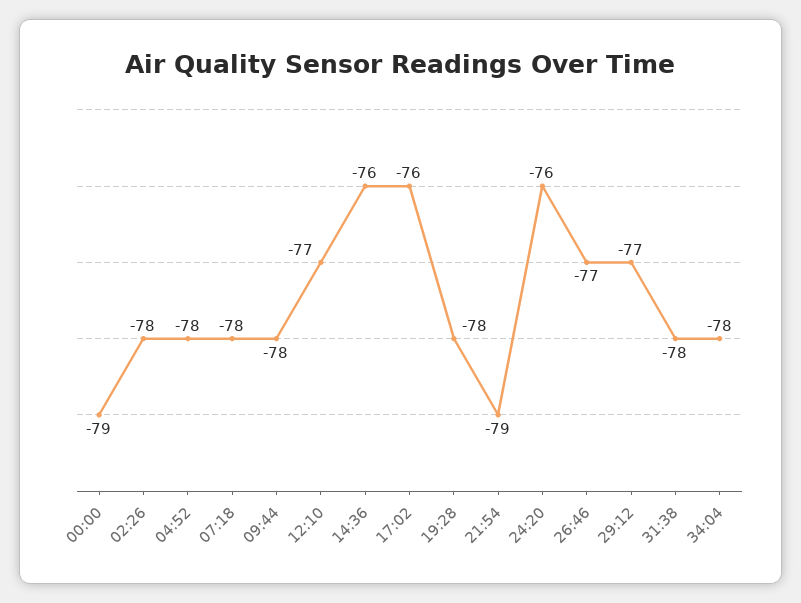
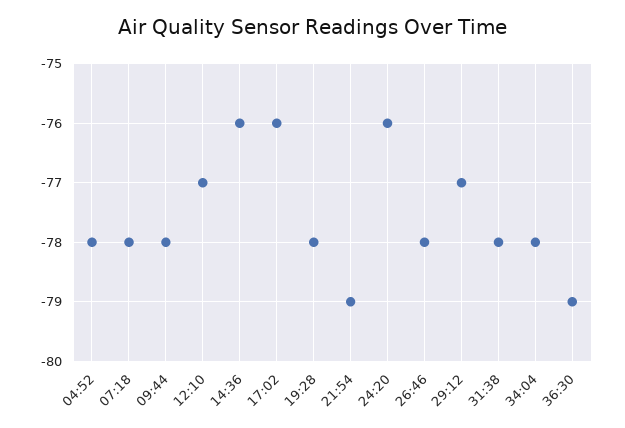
00:00: -79 -> none
02:26: -78 -> none
26:46: -77 -> -78
36:30: none -> -79

